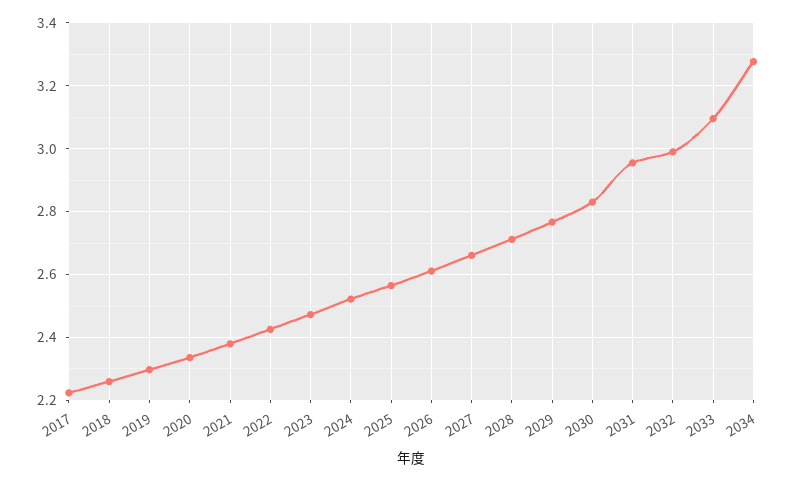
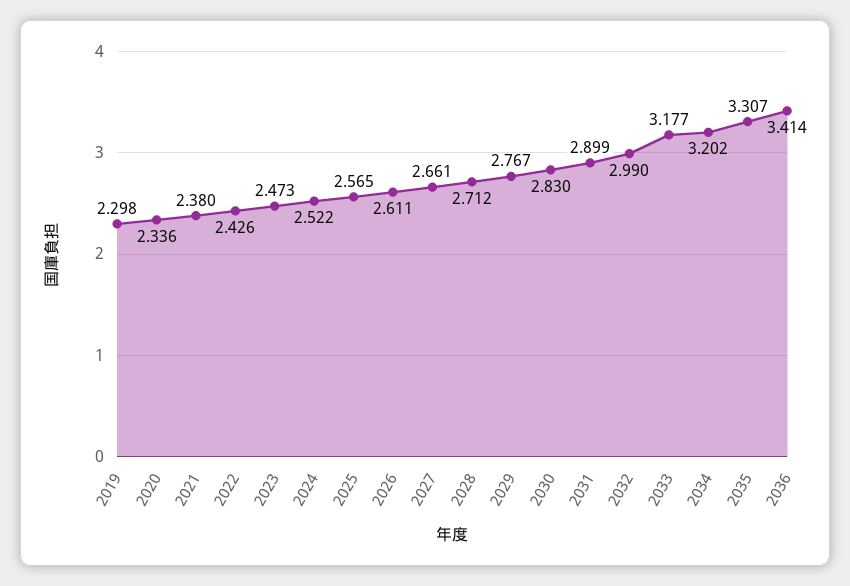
2017: 2.22 -> none
2018: 2.26 -> none
2031: 2.96 -> 2.899
2033: 3.1 -> 3.177
2034: 3.28 -> 3.202
2035: none -> 3.307
2036: none -> 3.414

